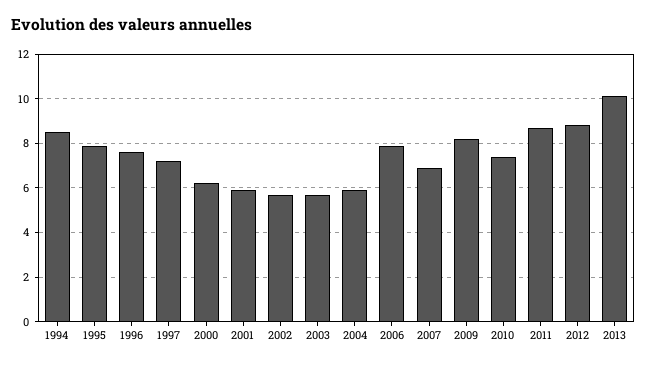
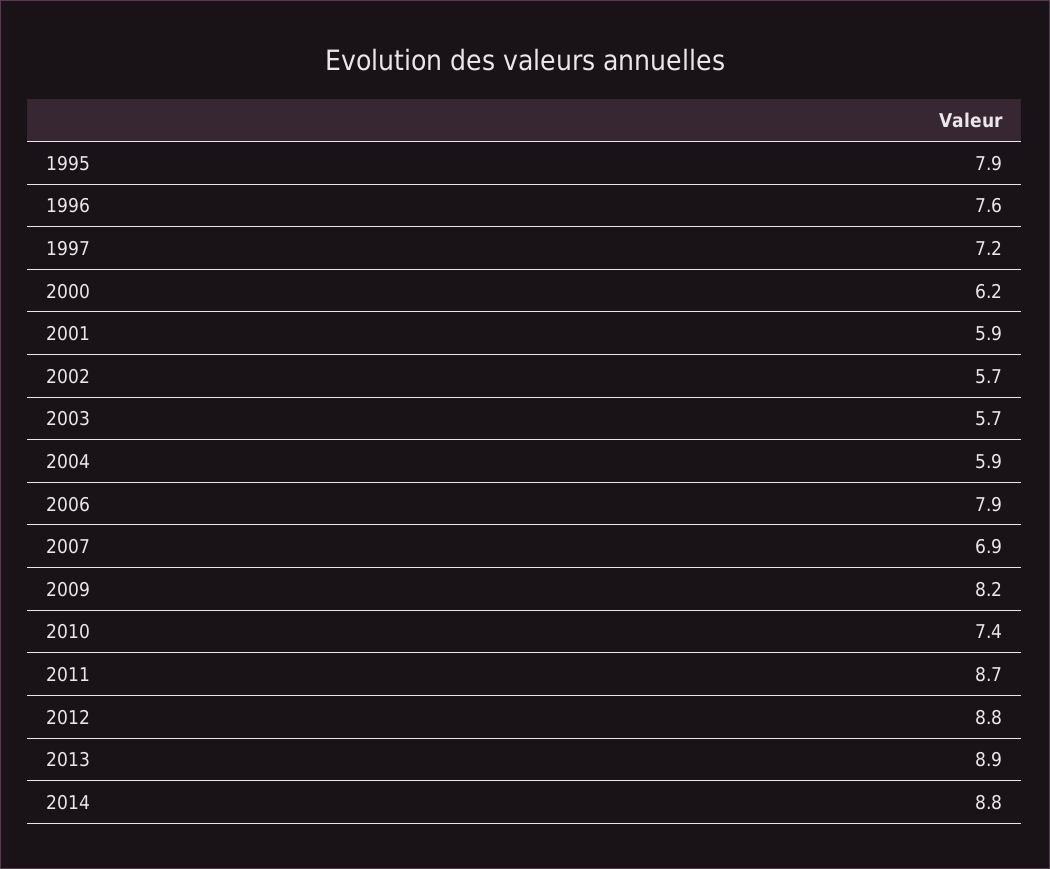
1994: 8.5 -> none
2013: 10 -> 8.9
2014: none -> 8.8

